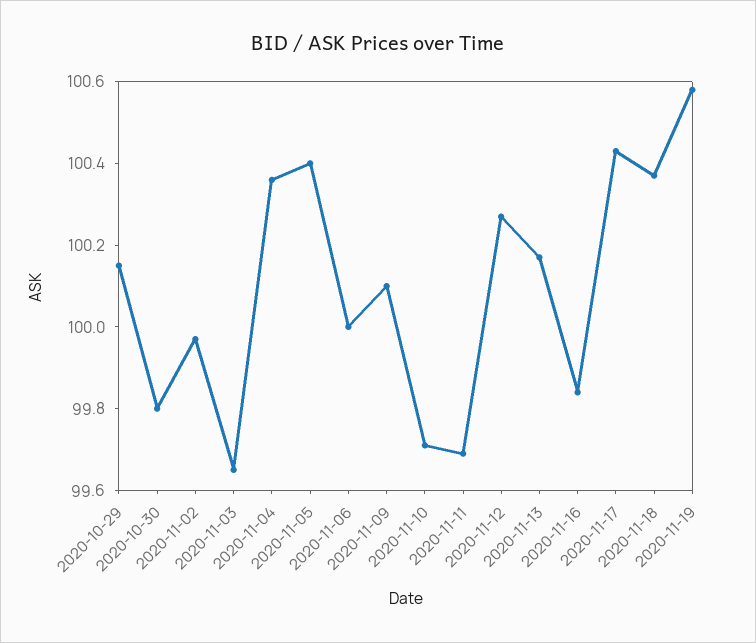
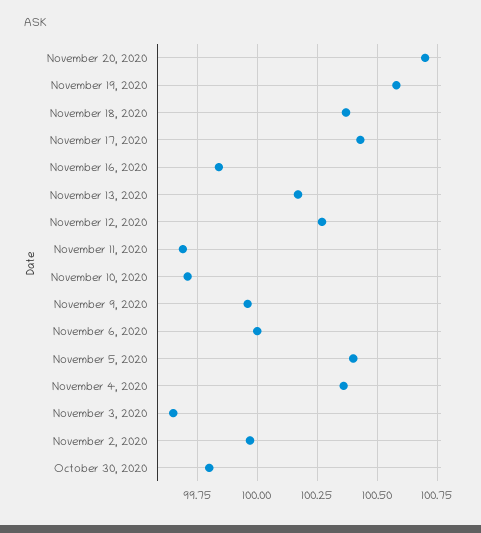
2020-10-29: 100.15 -> none
2020-11-09: 100.1 -> 99.95
November 20, 2020: none -> 100.7

